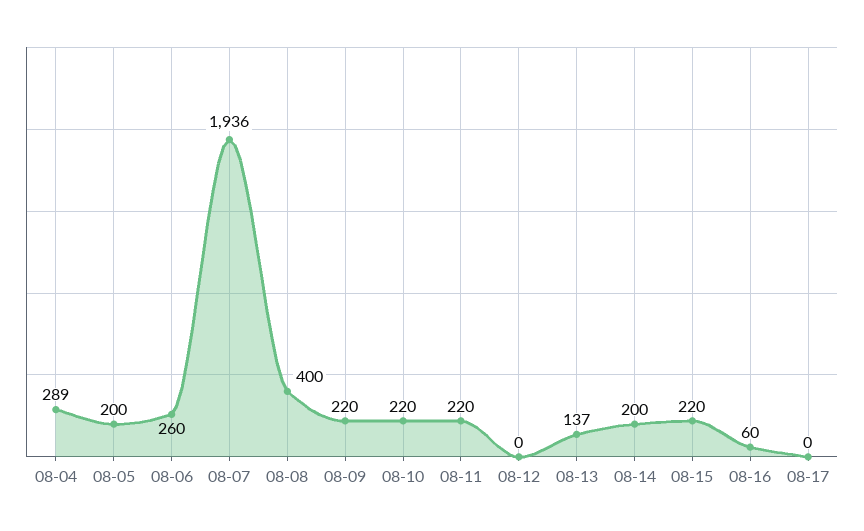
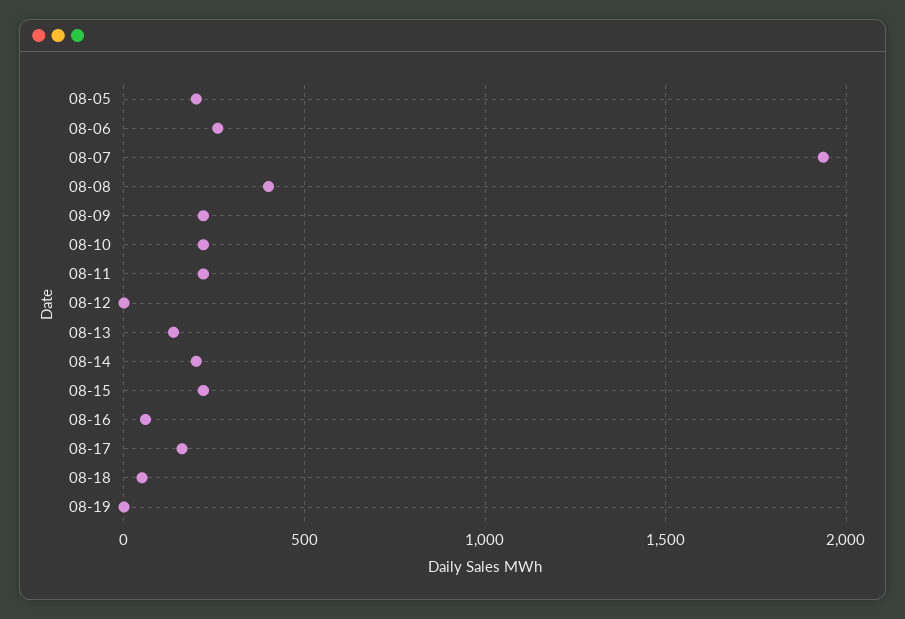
08-04: 289 -> none
08-17: 0 -> 150
08-18: none -> 50
08-19: none -> 0

